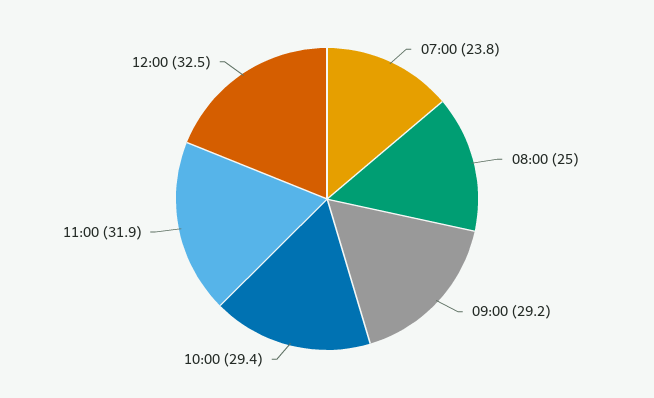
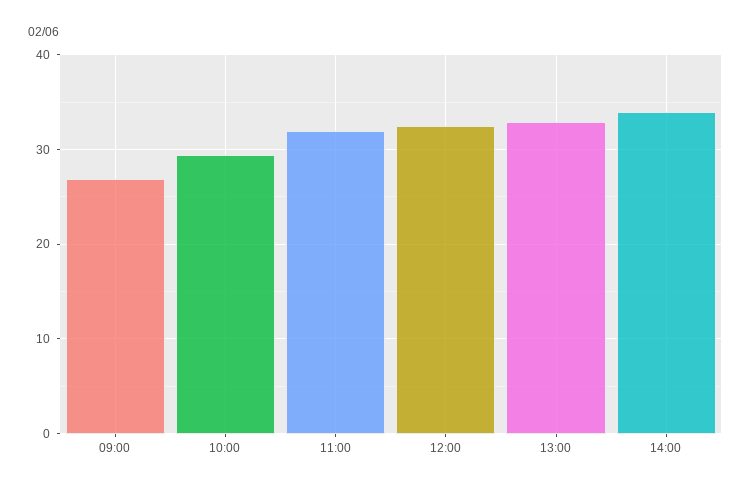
07:00: 23.8 -> none
08:00: 25 -> none
09:00: 29.2 -> 27
13:00: none -> 33
14:00: none -> 34

